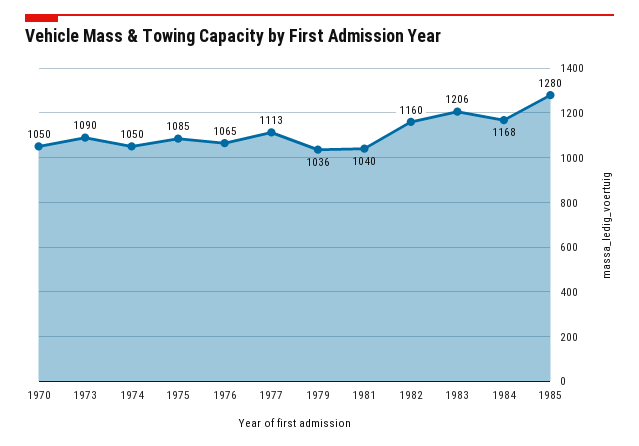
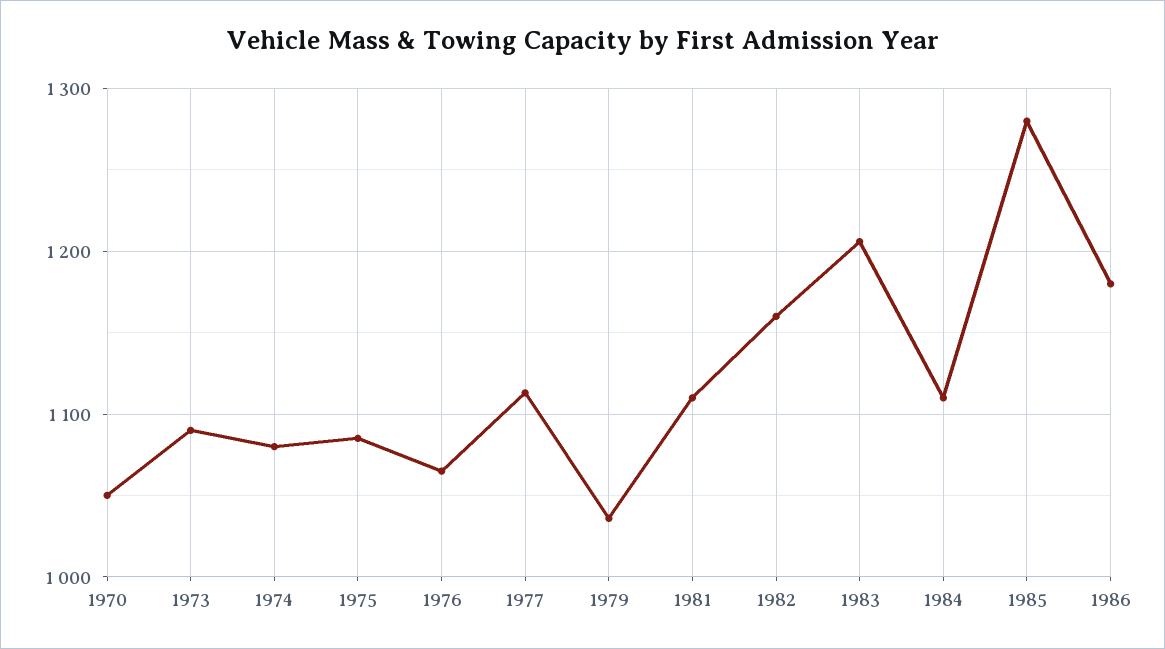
1974: 1050 -> 1080
1981: 1040 -> 1110
1984: 1168 -> 1110
1986: none -> 1180

